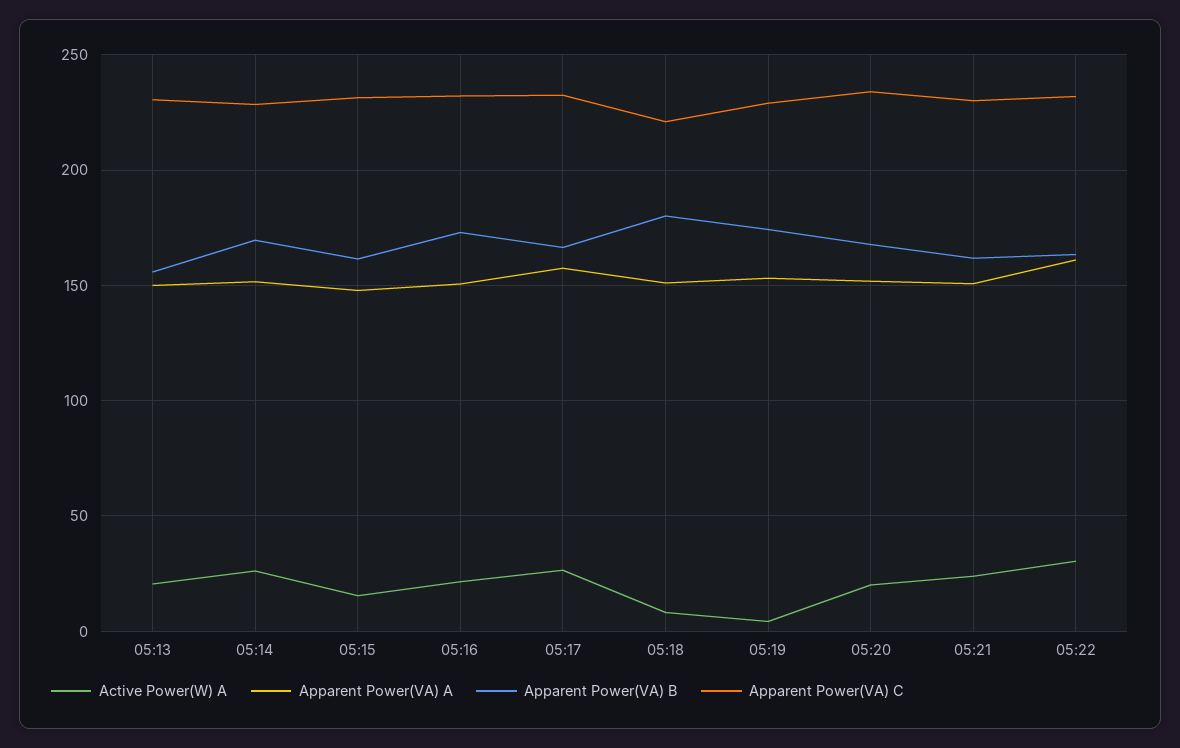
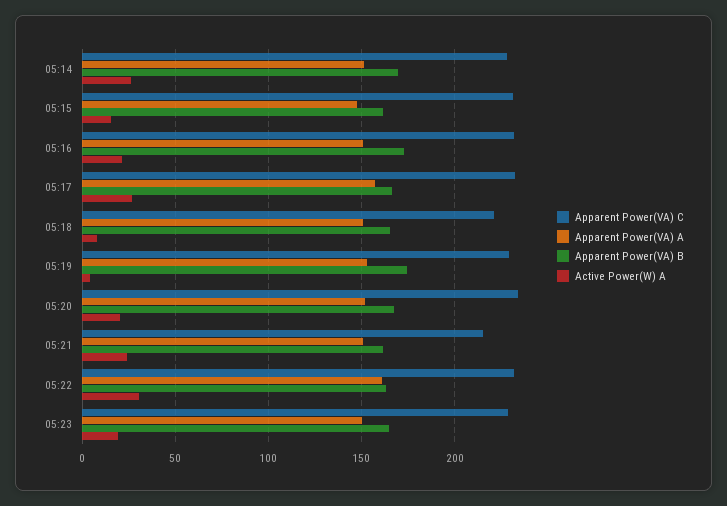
Active Power(W) A, 05:13: 20 -> none
Apparent Power(VA) A, 05:13: 150 -> none
Apparent Power(VA) B, 05:13: 155 -> none
Apparent Power(VA) C, 05:13: 230 -> none
Apparent Power(VA) B, 05:18: 180 -> 165
Apparent Power(VA) C, 05:21: 230 -> 215
Apparent Power(VA) C, 05:23: none -> 230
Apparent Power(VA) A, 05:23: none -> 150
Apparent Power(VA) B, 05:23: none -> 165
Active Power(W) A, 05:23: none -> 20

